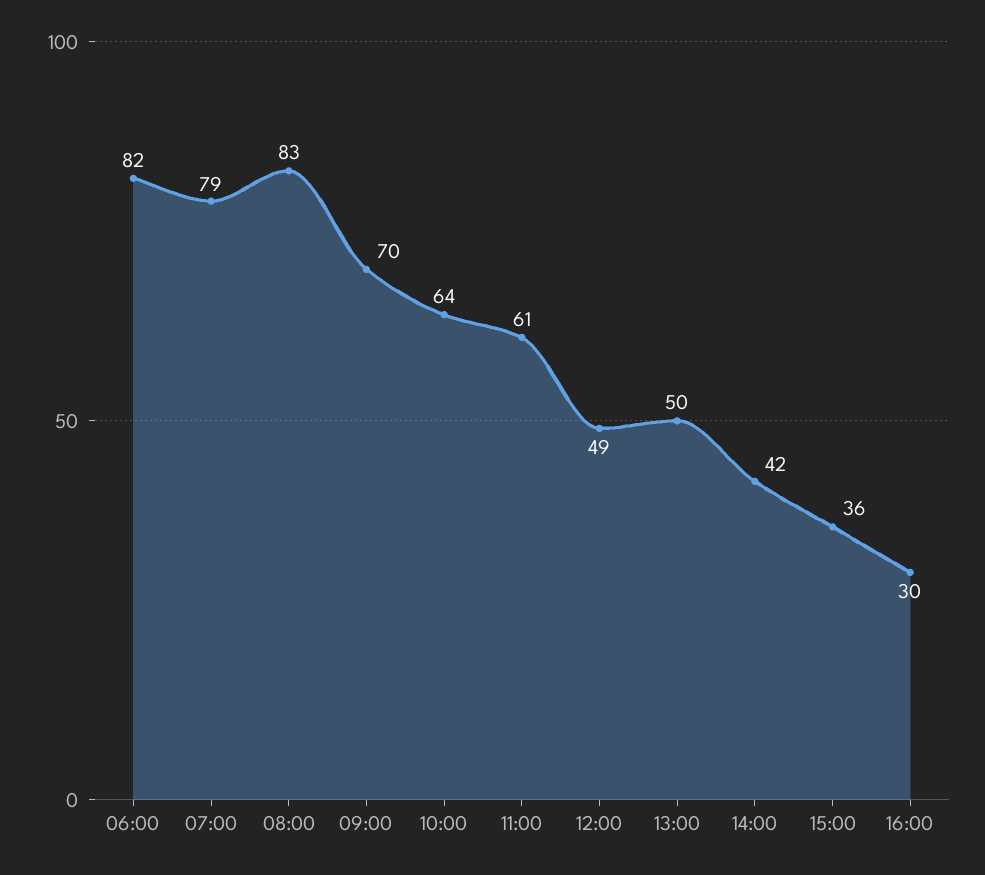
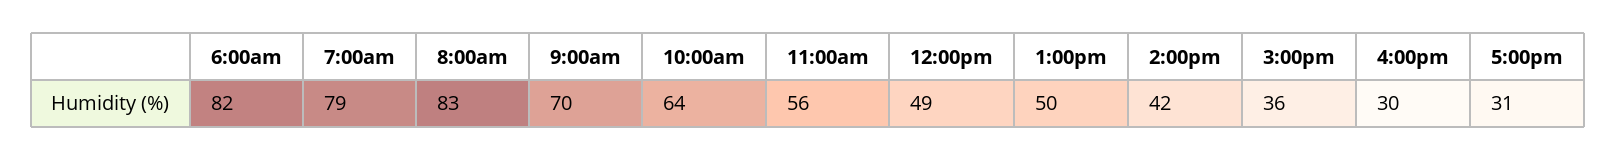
11:00: 61 -> 56
5:00pm: none -> 31

